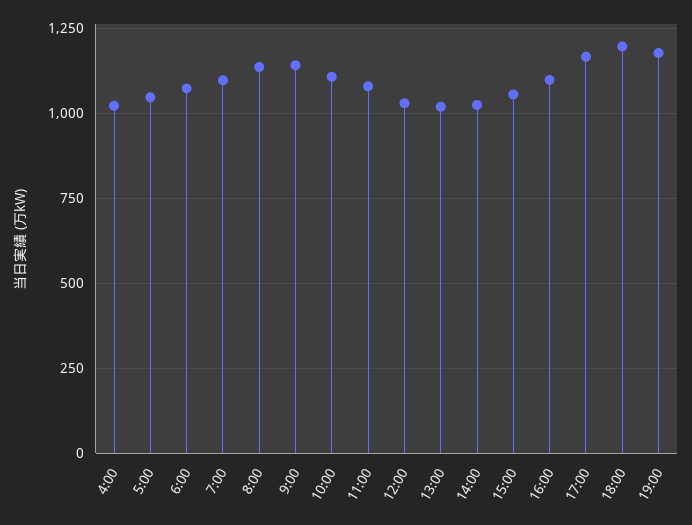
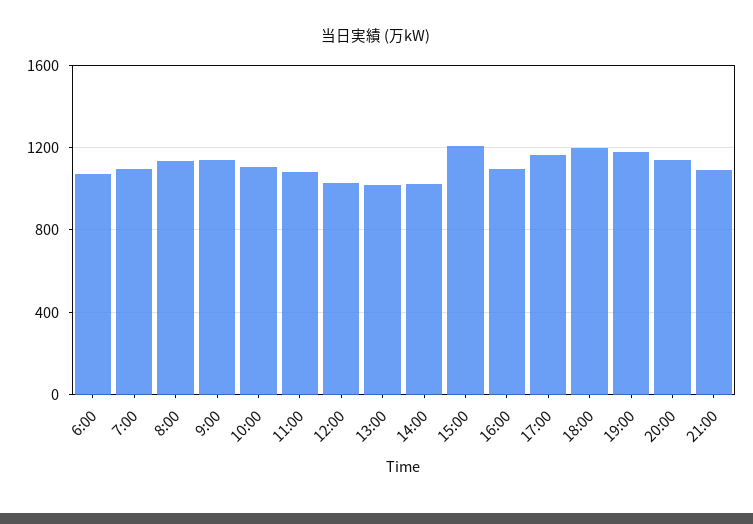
4:00: 1025 -> none
5:00: 1050 -> none
15:00: 1050 -> 1200
20:00: none -> 1150
21:00: none -> 1100

